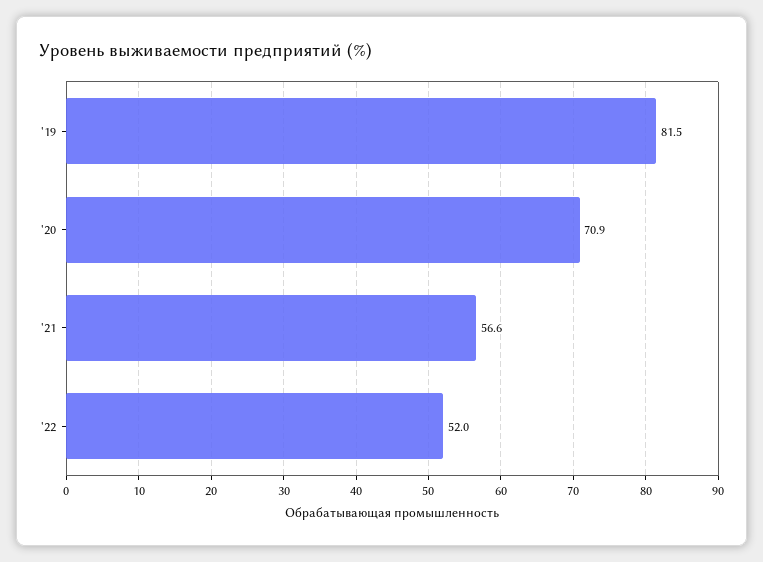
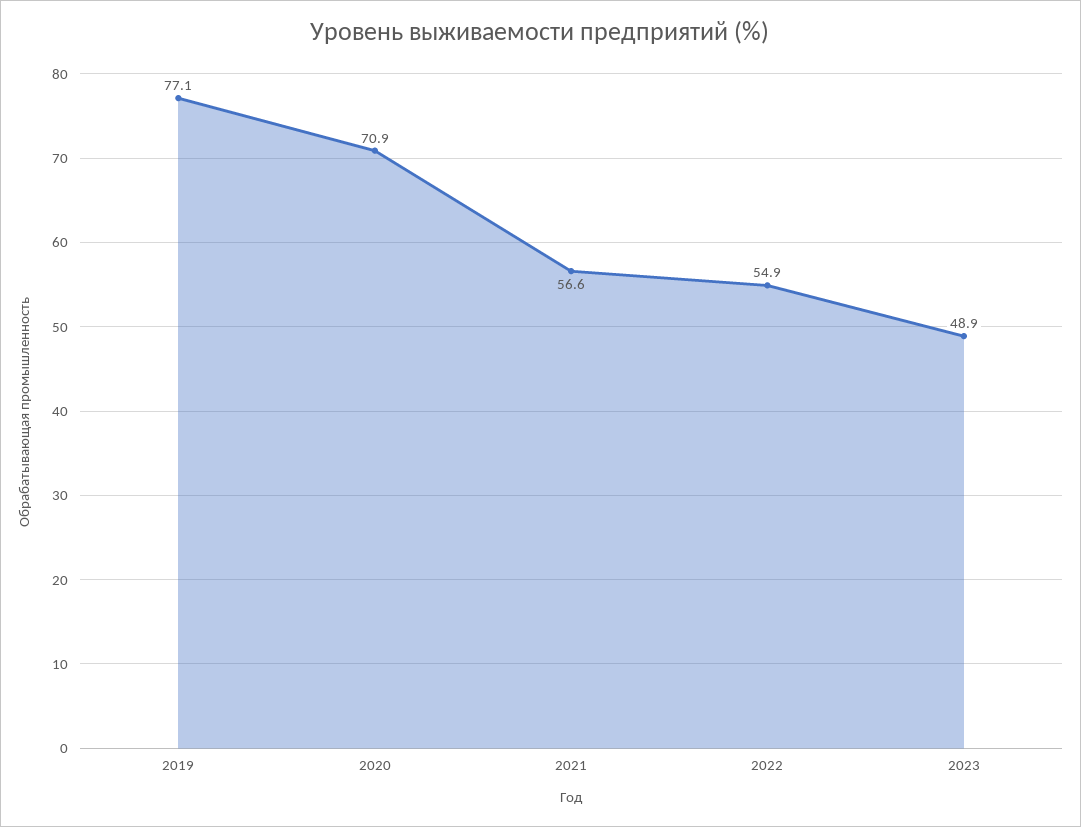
'19: 81.5 -> 77.1
'22: 52 -> 54.9
2023: none -> 48.9

